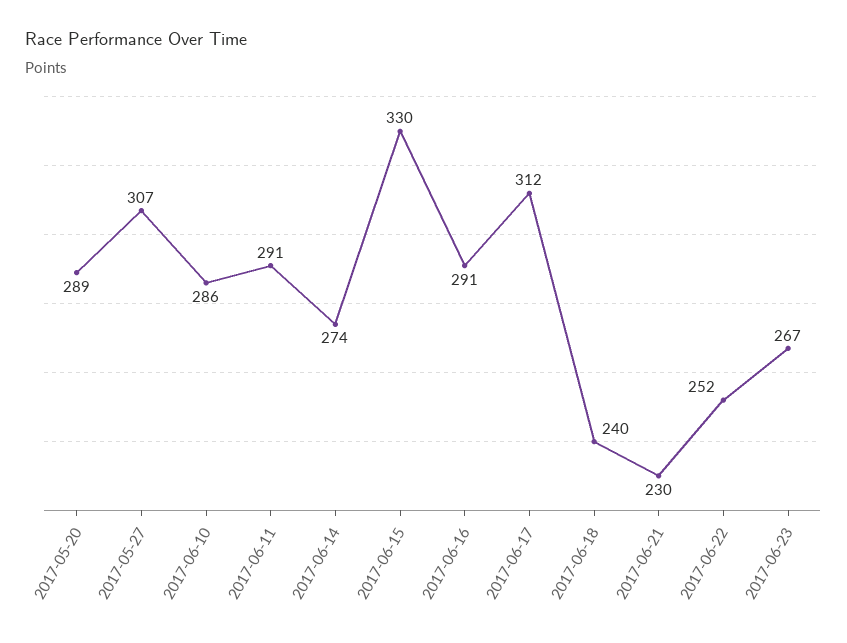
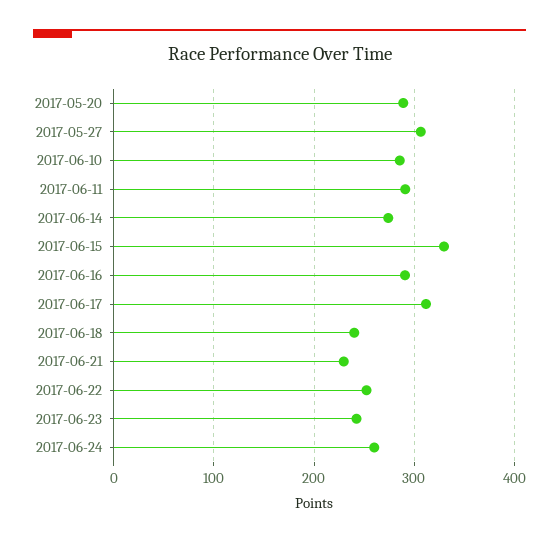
2017-06-23: 267 -> 240
2017-06-24: none -> 260

